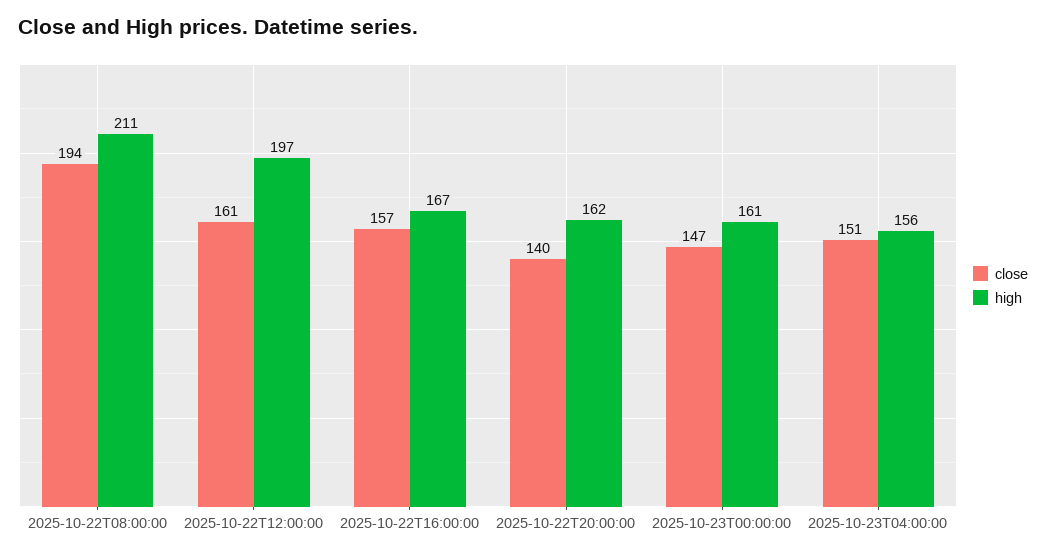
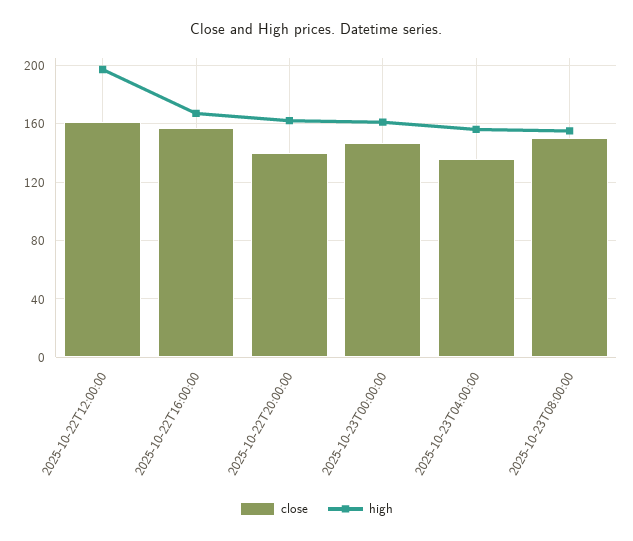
close, 2025-10-22T08:00:00: 194 -> none
high, 2025-10-22T08:00:00: 211 -> none
close, 2025-10-23T04:00:00: 151 -> 135
close, 2025-10-23T08:00:00: none -> 150
high, 2025-10-23T08:00:00: none -> 155

